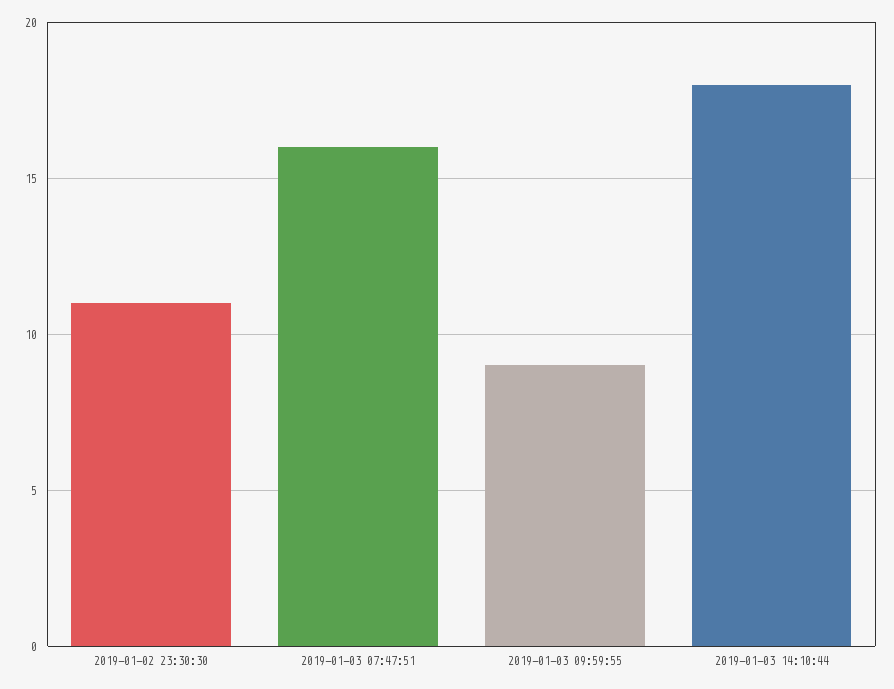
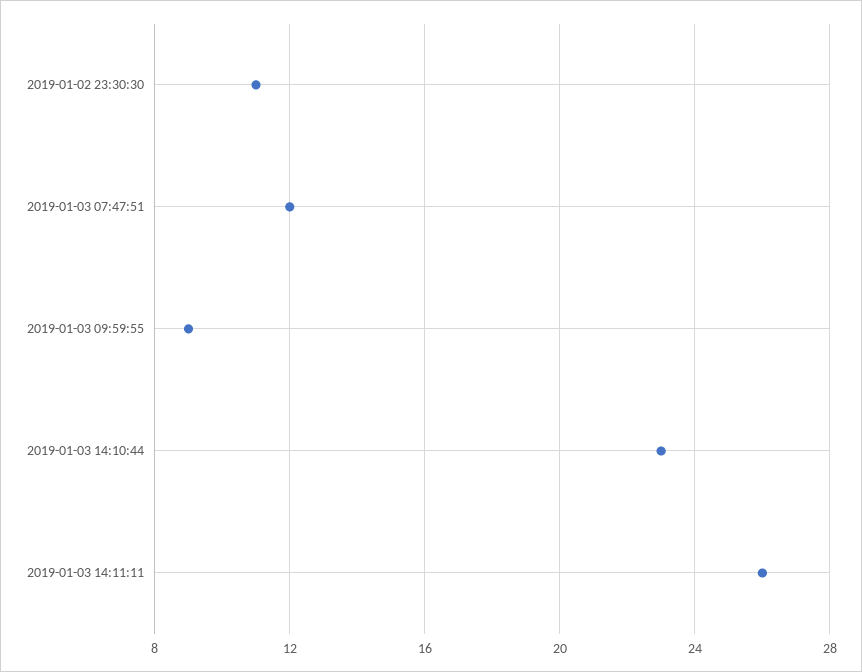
2019-01-03 07:47:51: 16 -> 12
2019-01-03 14:10:44: 18 -> 23
2019-01-03 14:11:11: none -> 26

